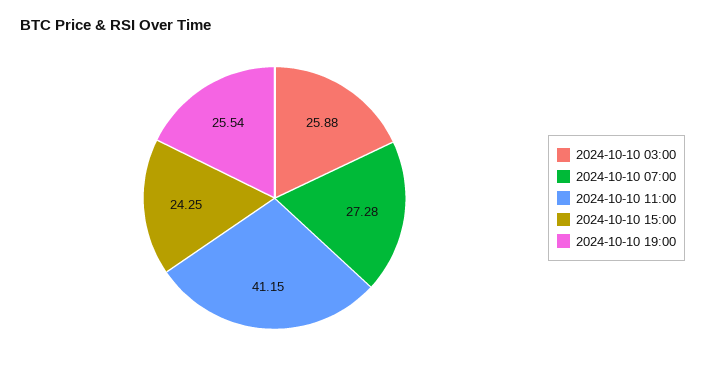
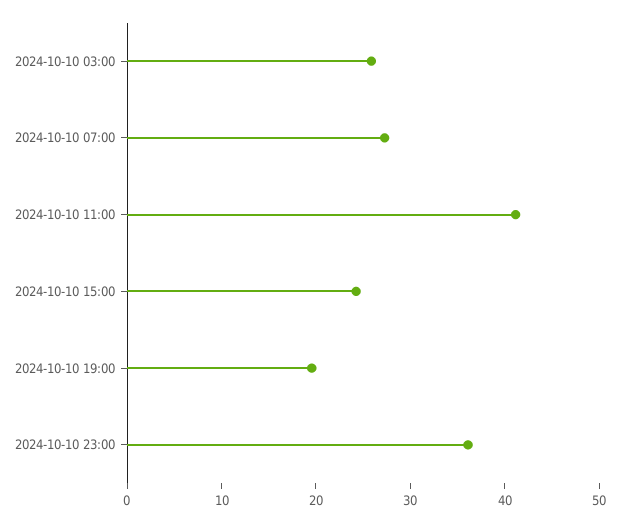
2024-10-10 19:00: 25.54 -> 20
2024-10-10 23:00: none -> 36

